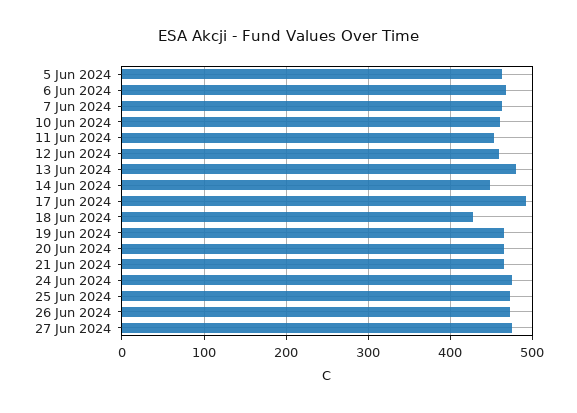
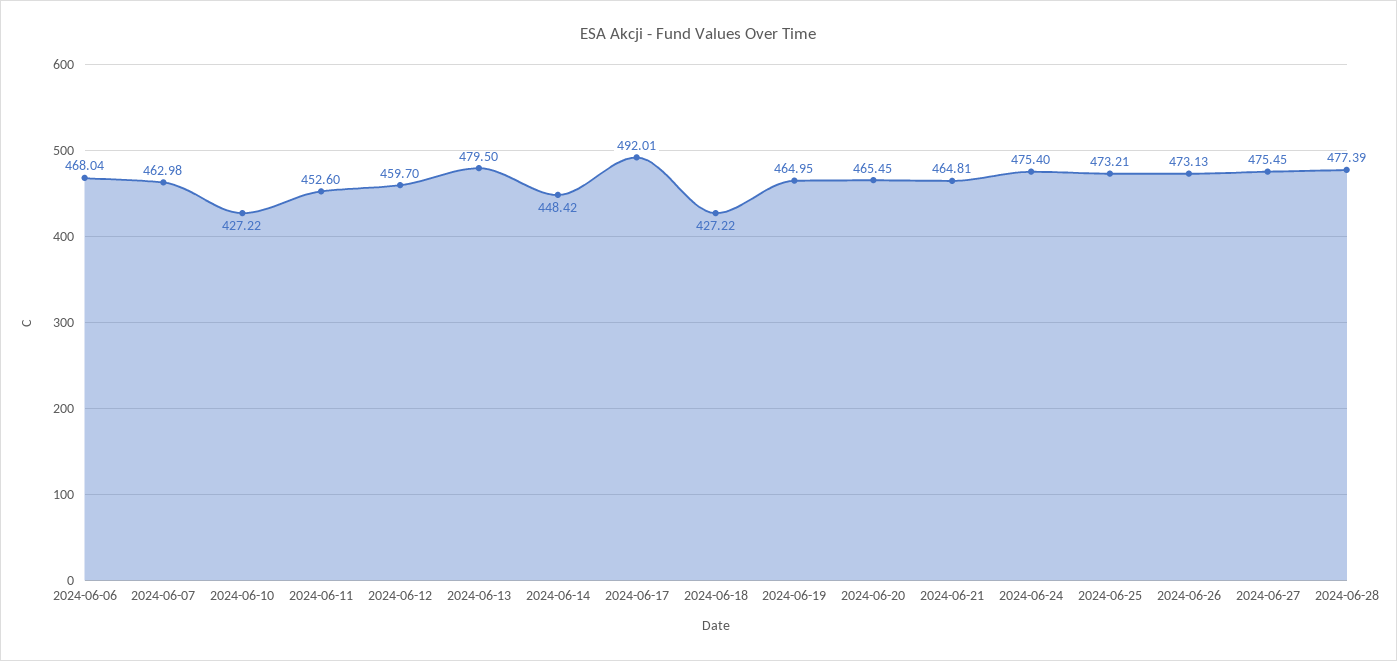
5 Jun 2024: 460 -> none
10 Jun 2024: 460 -> 427.22
2024-06-28: none -> 477.39

